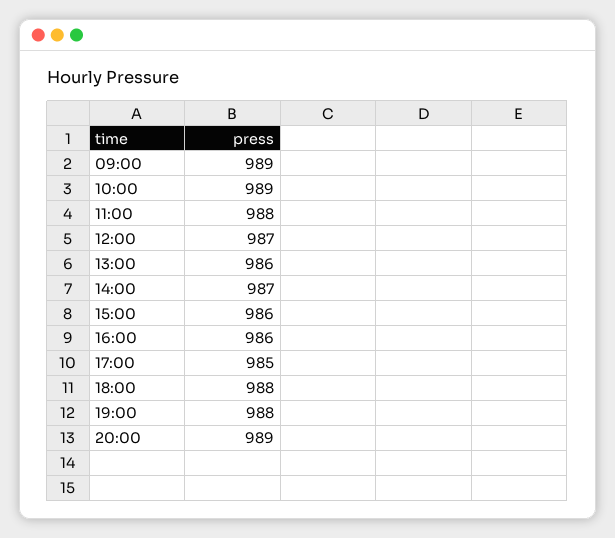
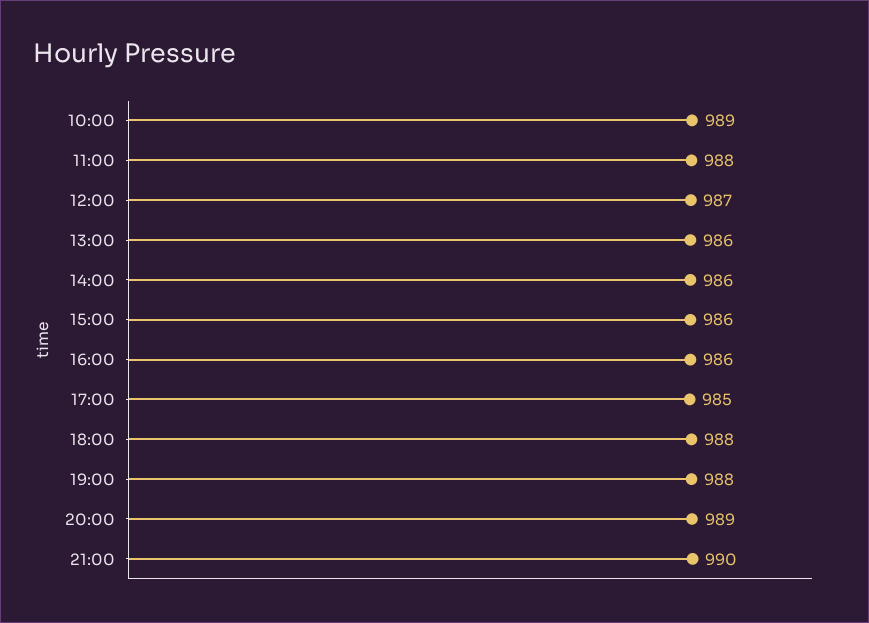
09:00: 989 -> none
14:00: 987 -> 986
21:00: none -> 990

